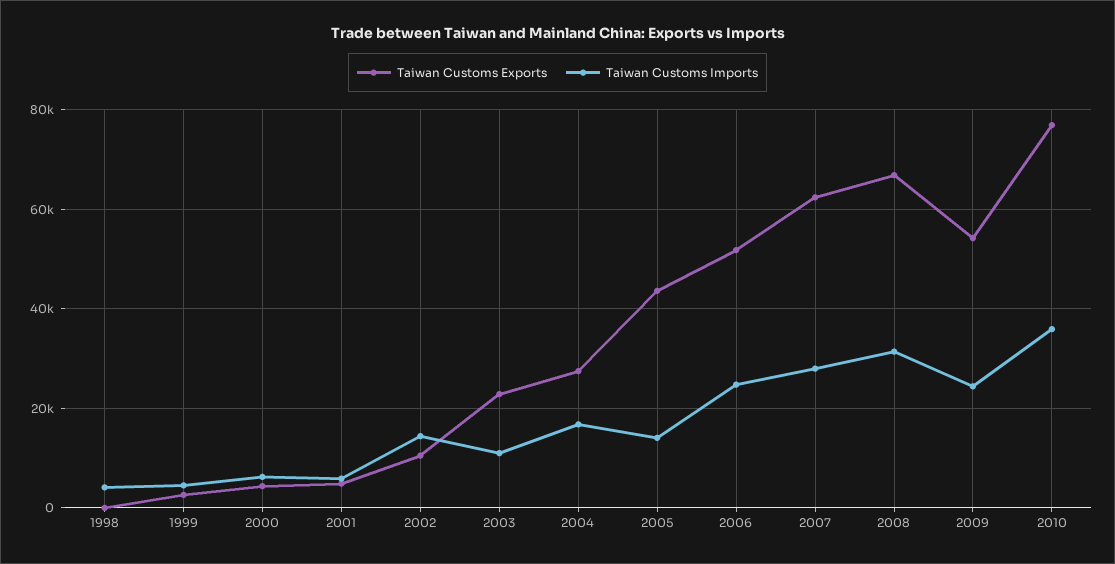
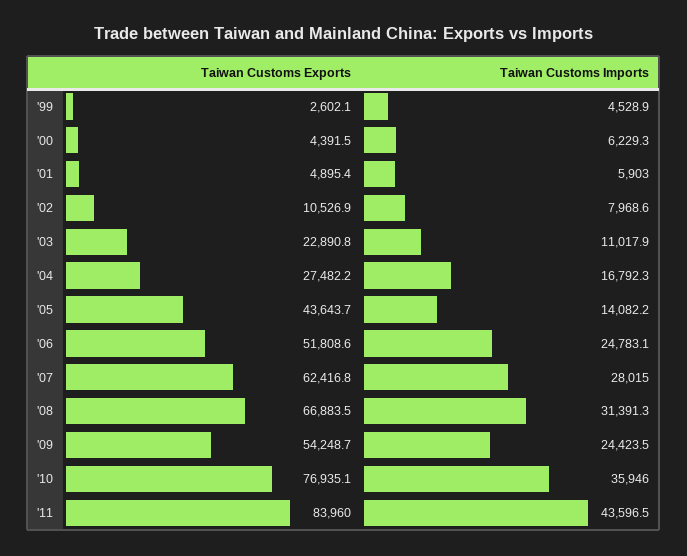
Taiwan Customs Exports, 1998: 0 -> none
Taiwan Customs Imports, 1998: 4000 -> none
Taiwan Customs Imports, 2002: 14000 -> 7968.6
Taiwan Customs Exports, '11: none -> 83960
Taiwan Customs Imports, '11: none -> 43596.5

